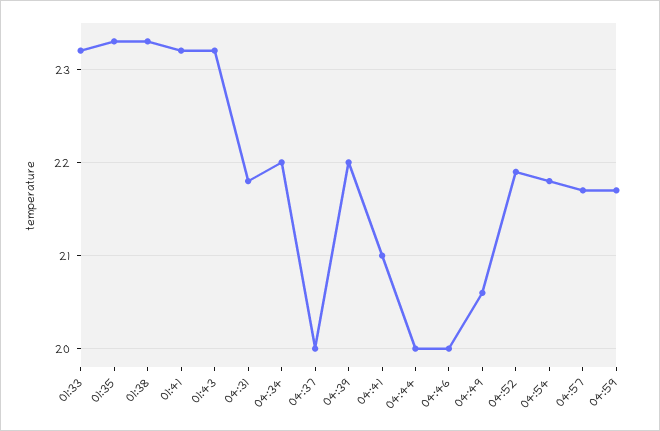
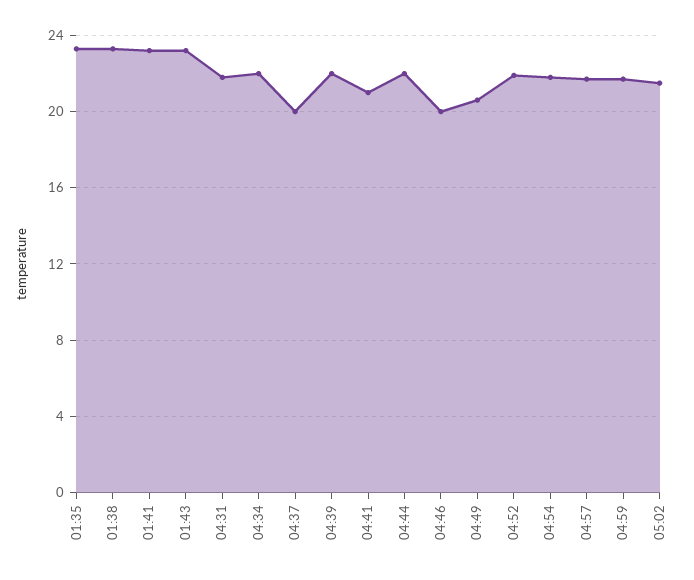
01:33: 23.2 -> none
04:44: 20 -> 22
05:02: none -> 21.5

